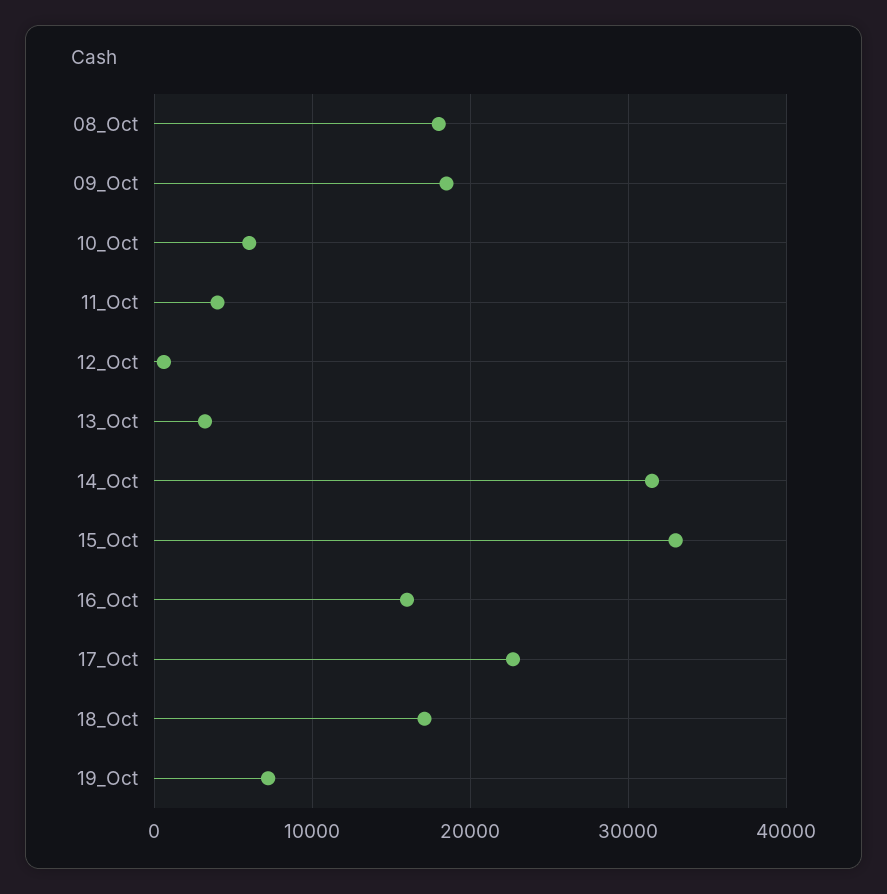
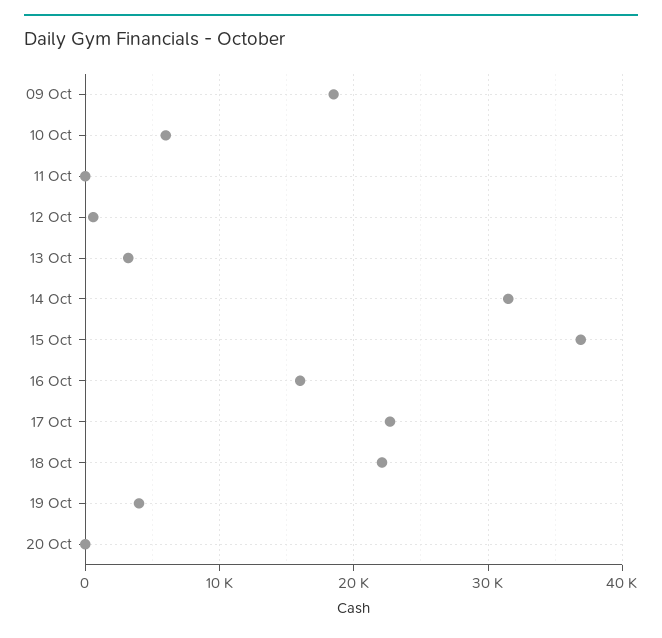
08_Oct: 18000 -> none
11_Oct: 4000 -> 0
15_Oct: 33000 -> 37000
18_Oct: 17000 -> 22000
19_Oct: 7000 -> 4000
20 Oct: none -> 0

